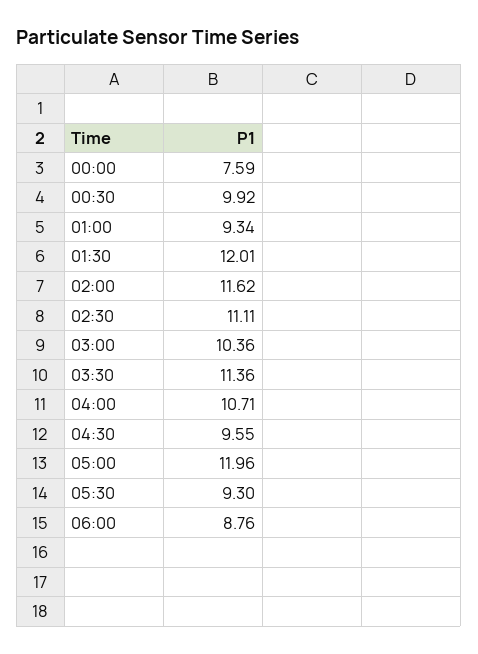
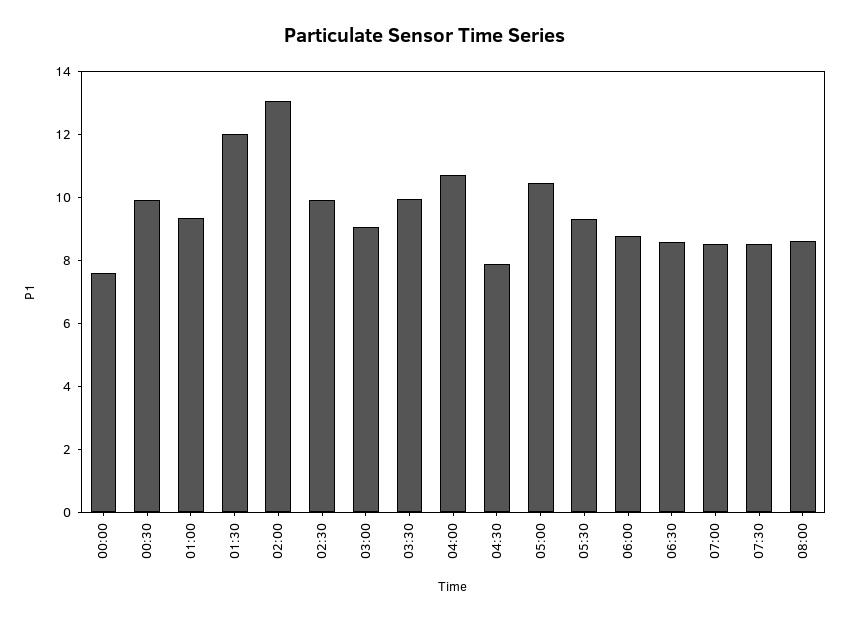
02:00: 11.62 -> 13
02:30: 11.11 -> 10
03:00: 10.36 -> 9
03:30: 11.36 -> 10
04:30: 9.55 -> 8
05:00: 11.96 -> 10.5
06:30: none -> 8.5
07:00: none -> 8.5
07:30: none -> 8.5
08:00: none -> 8.5

